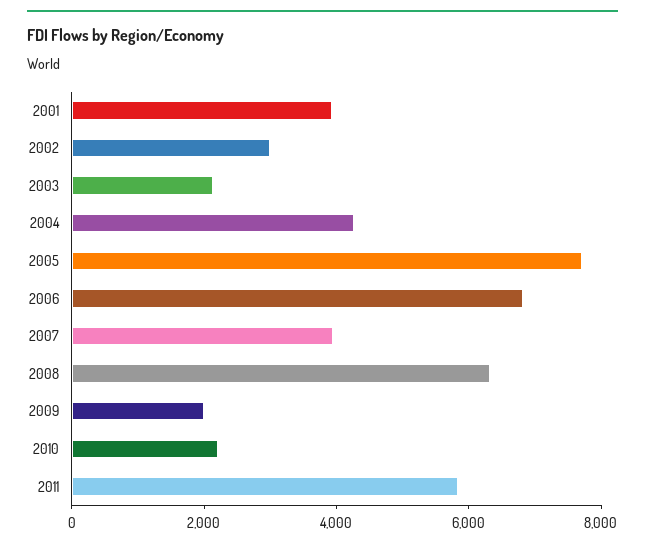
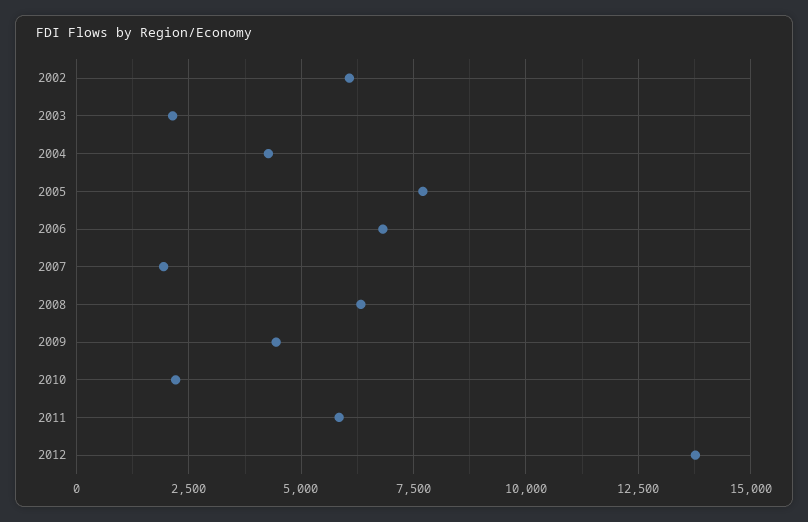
2001: 4000 -> none
2002: 3000 -> 6000
2007: 4000 -> 2000
2009: 2000 -> 4500
2012: none -> 13750

